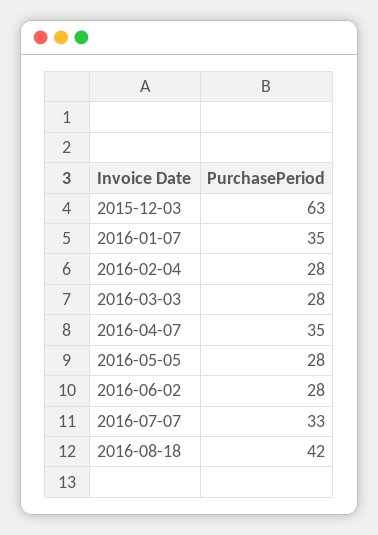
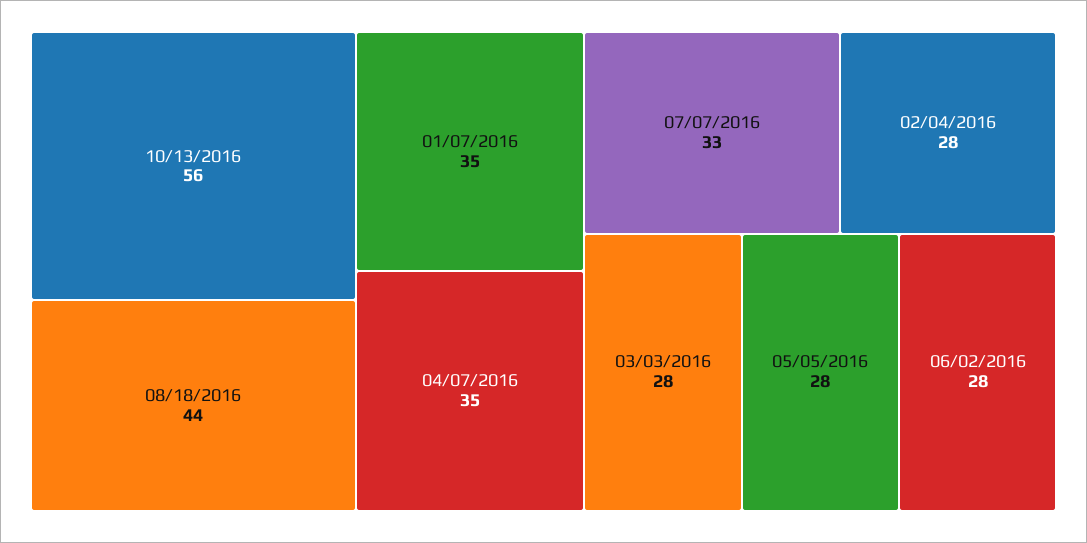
2015-12-03: 63 -> none
2016-08-18: 42 -> 44
10/13/2016: none -> 56

